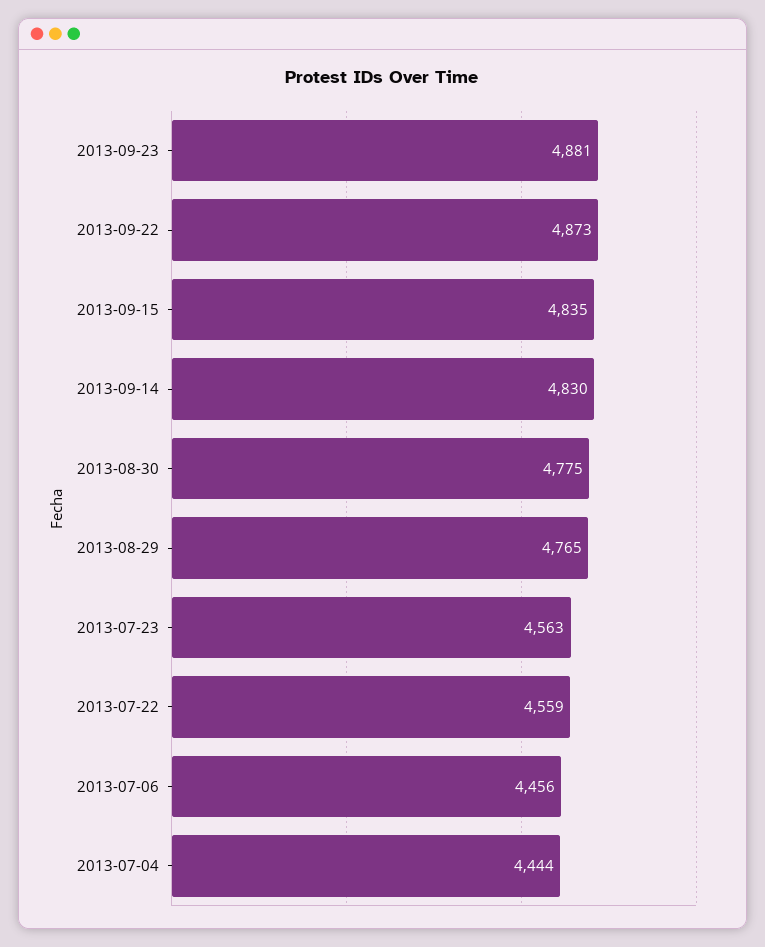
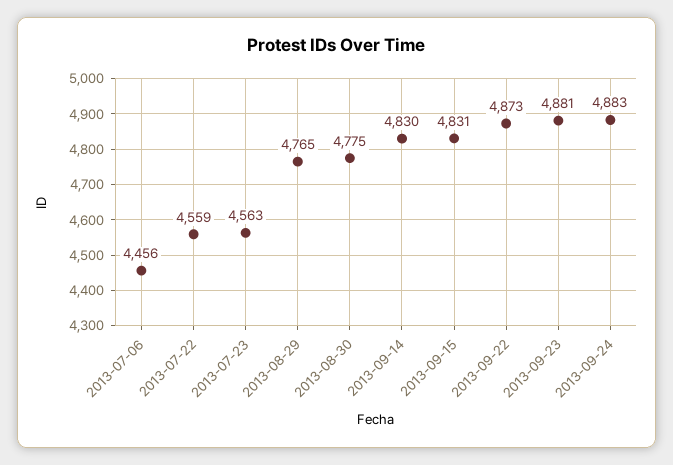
2013-09-15: 4835 -> 4831
2013-07-04: 4444 -> none
2013-09-24: none -> 4883

